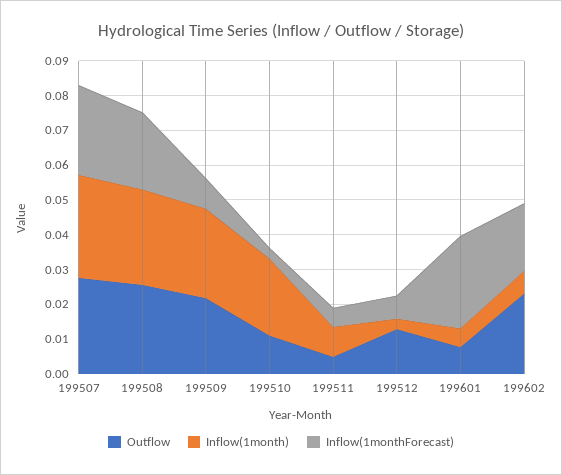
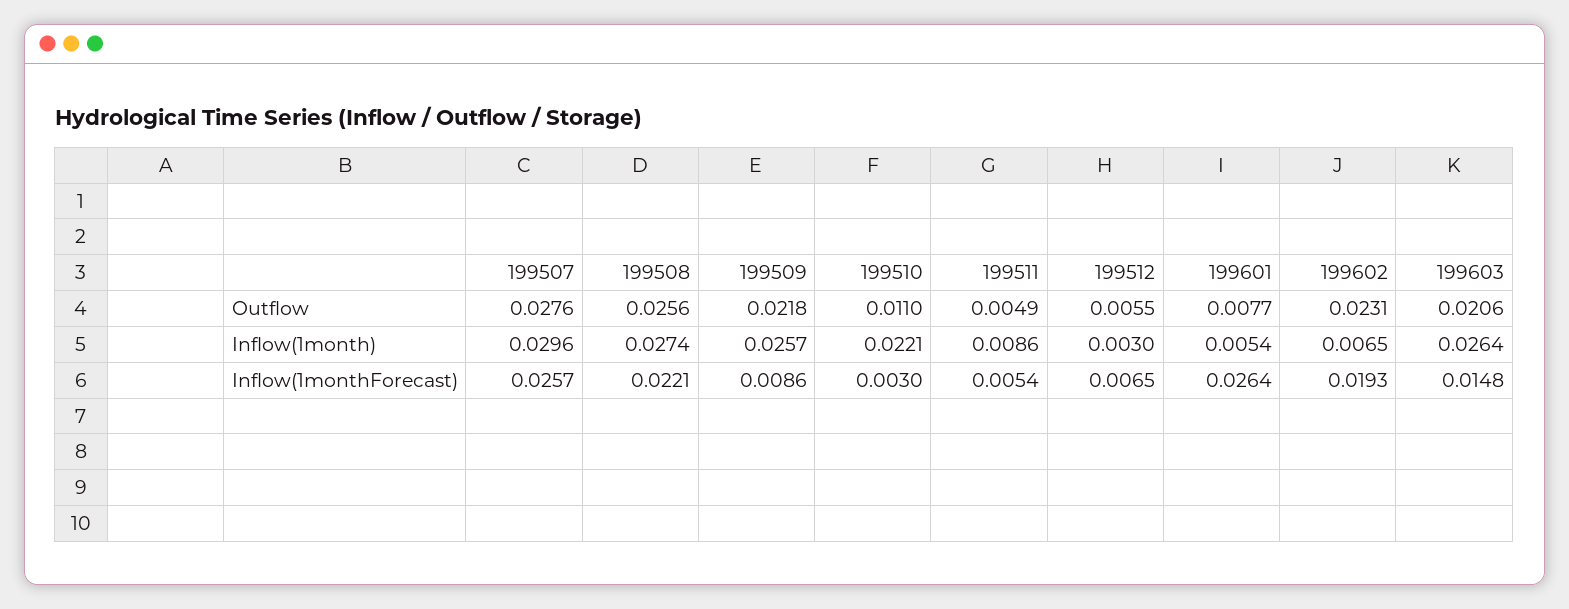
Outflow, 199512: 0.0125 -> 0.0055
Outflow, 199603: none -> 0.0206
Inflow(1month), 199603: none -> 0.0264
Inflow(1monthForecast), 199603: none -> 0.0148

